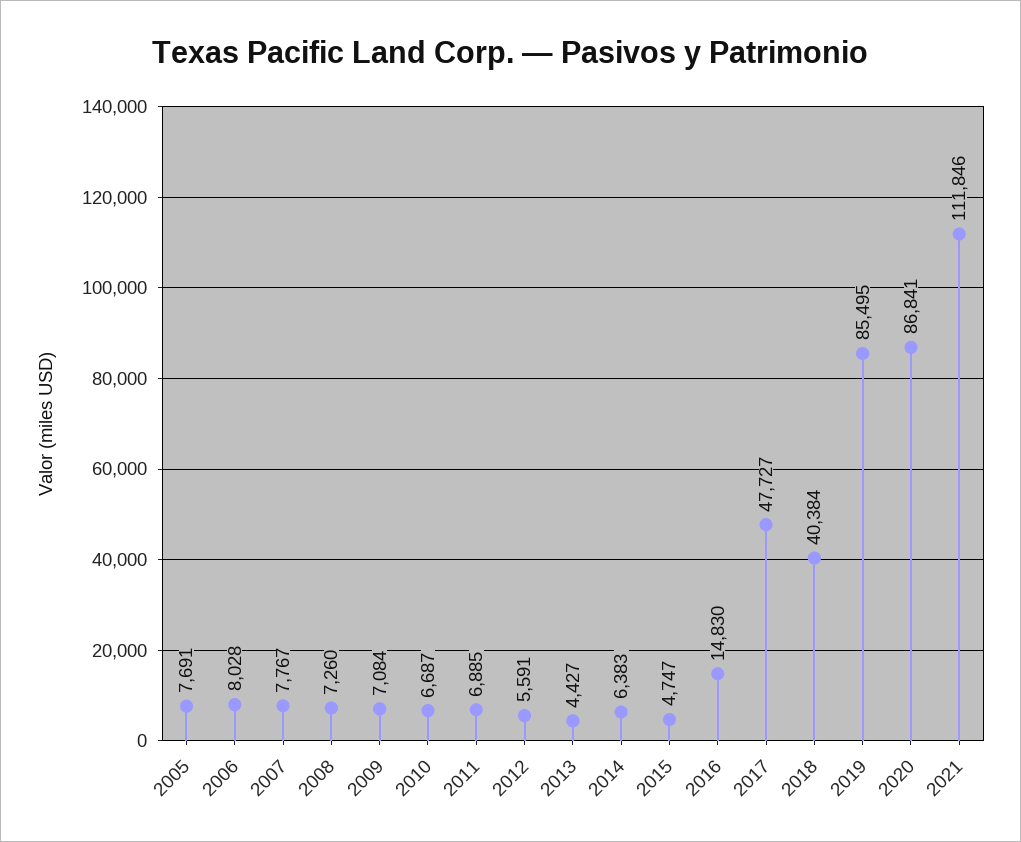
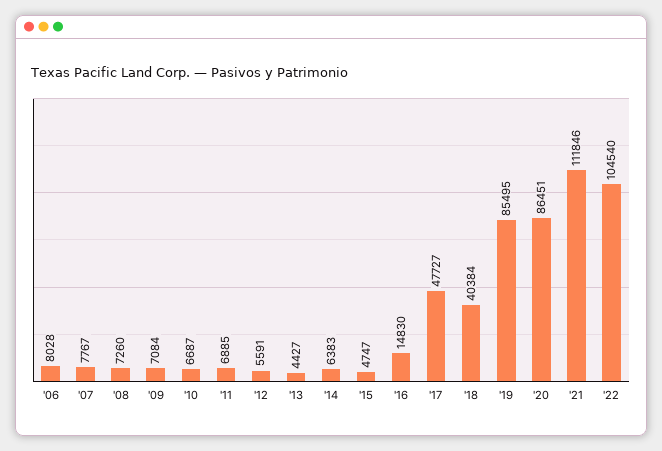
2005: 7691 -> none
2020: 86841 -> 86451
'22: none -> 104540

